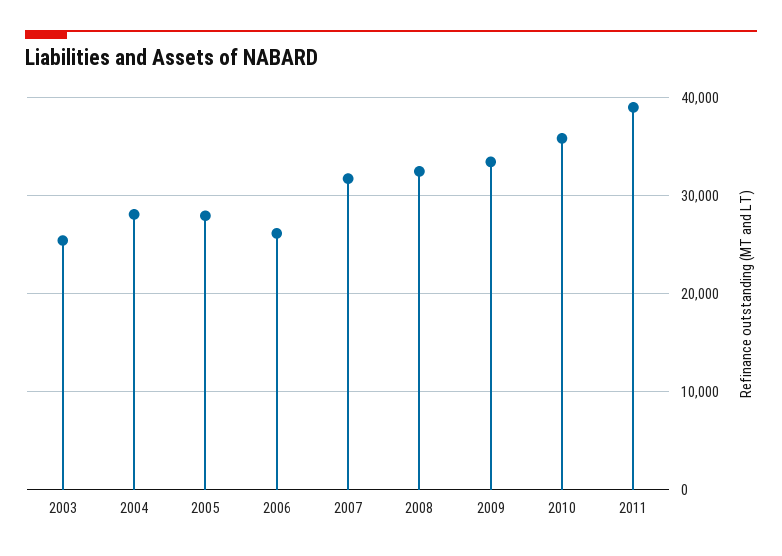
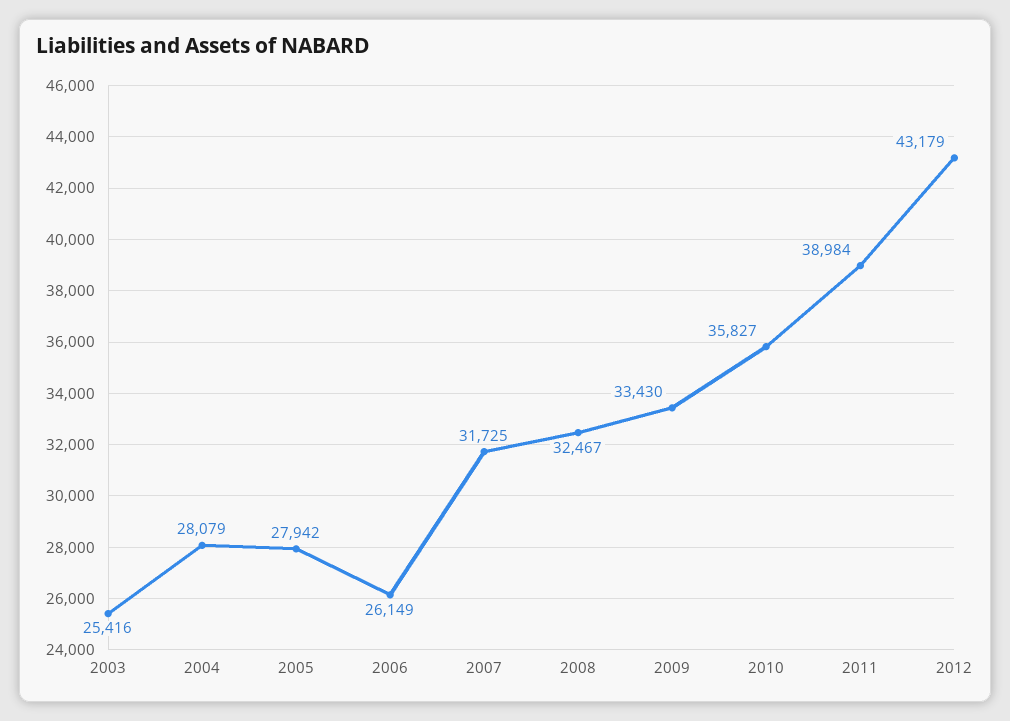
2012: none -> 43179

